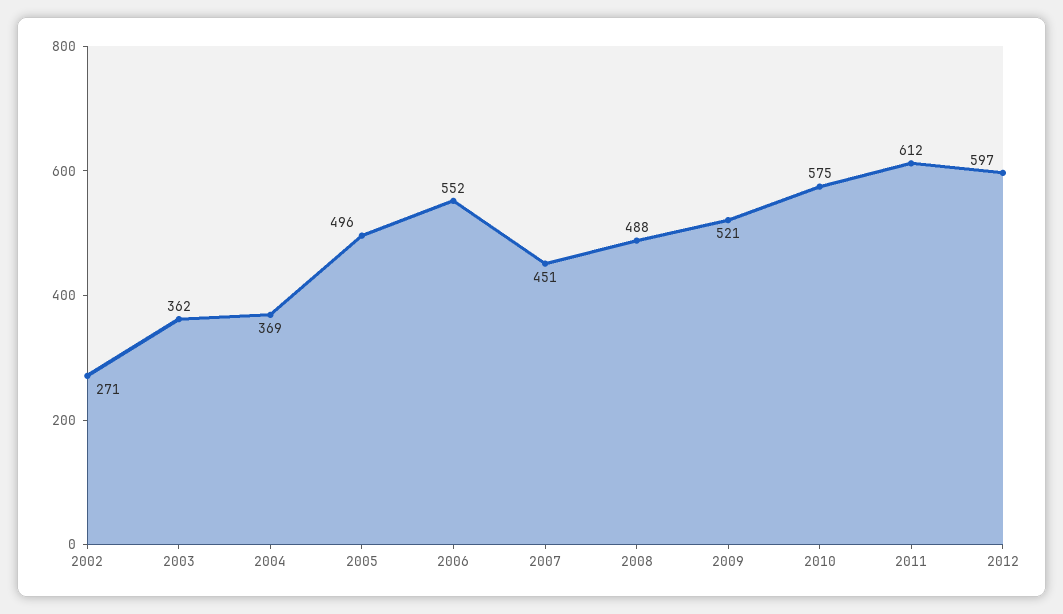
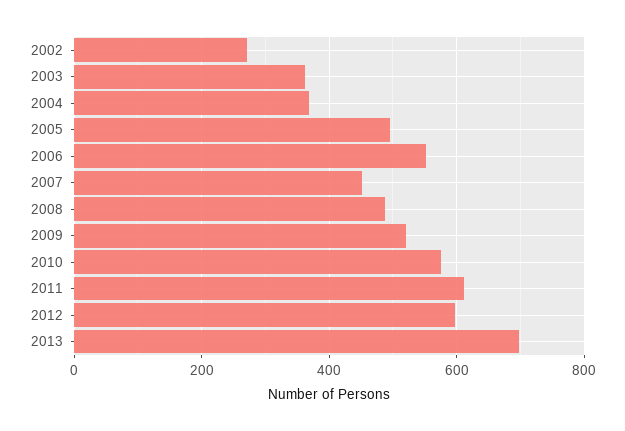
2013: none -> 700

